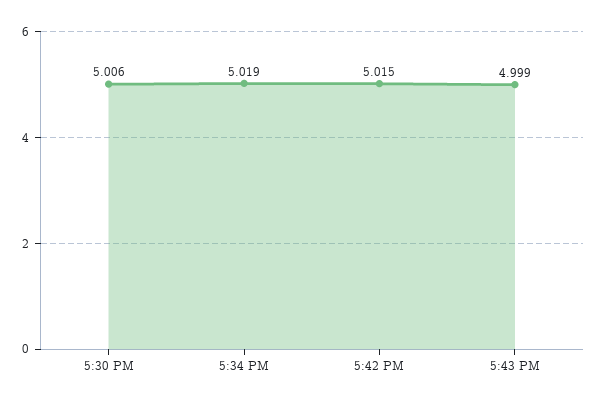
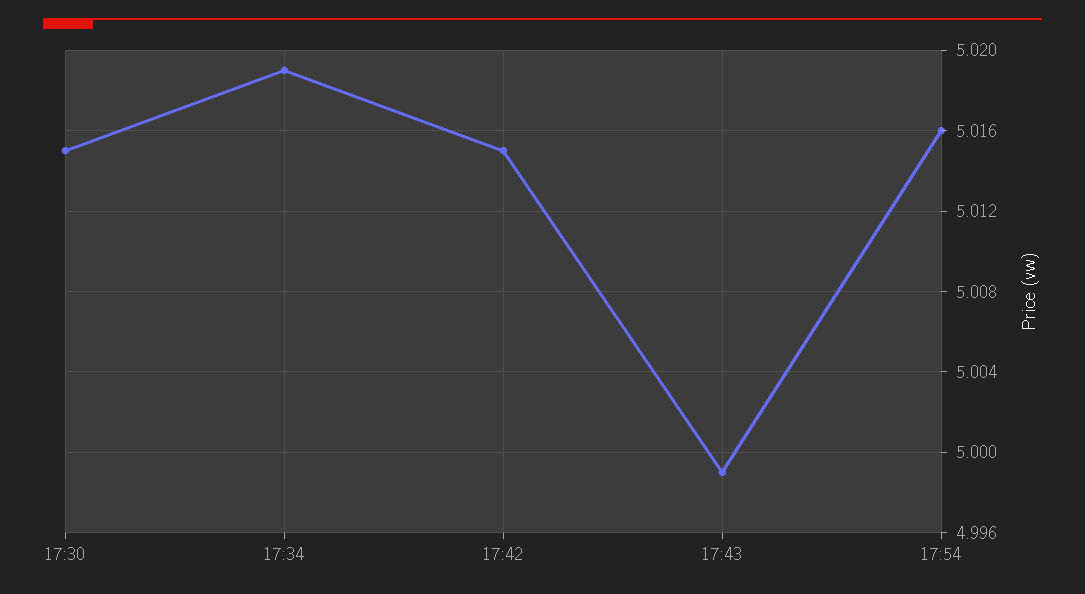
5:30 PM: 5.006 -> 5.015
17:54: none -> 5.016

